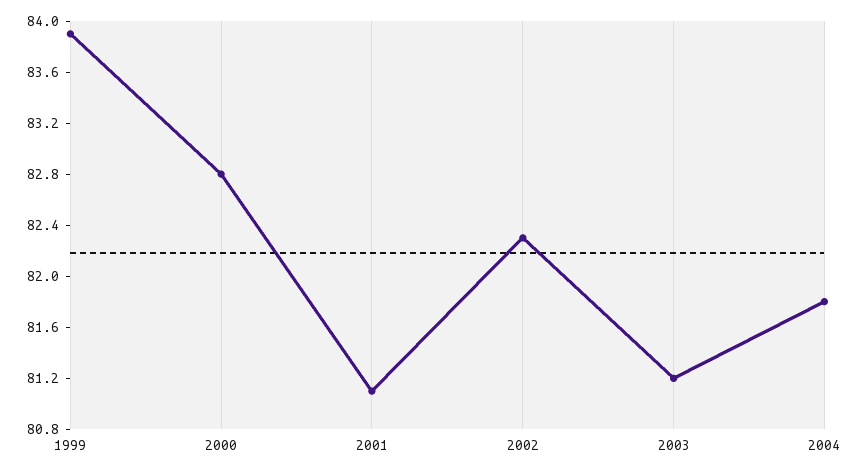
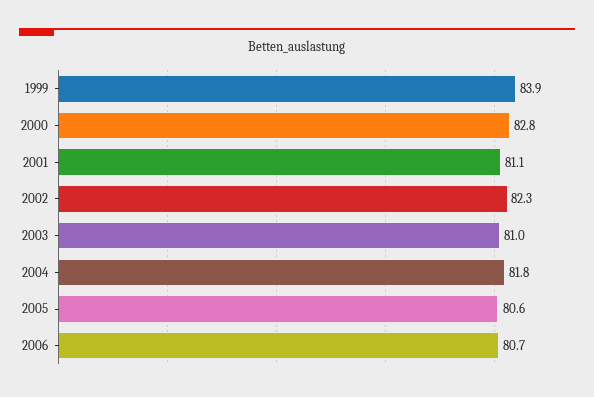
2003: 81.2 -> 81
2005: none -> 80.6
2006: none -> 80.7

